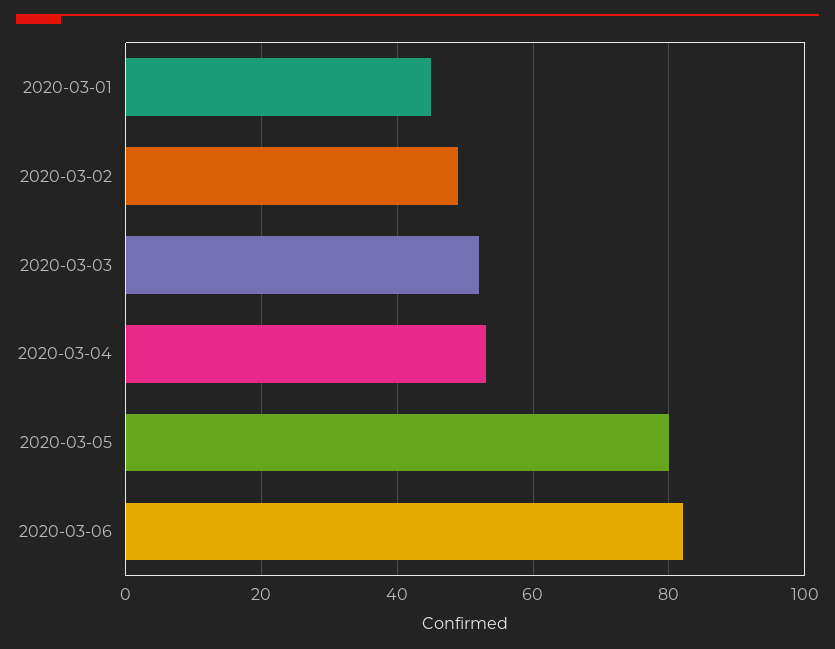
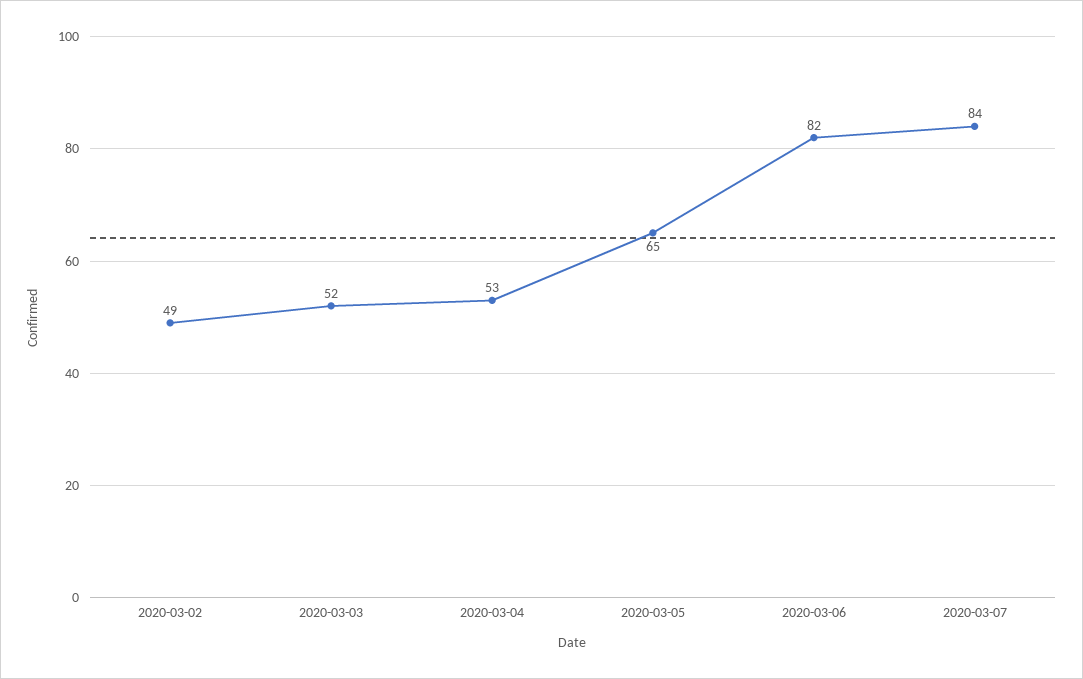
2020-03-01: 45 -> none
2020-03-05: 80 -> 65
2020-03-07: none -> 84

